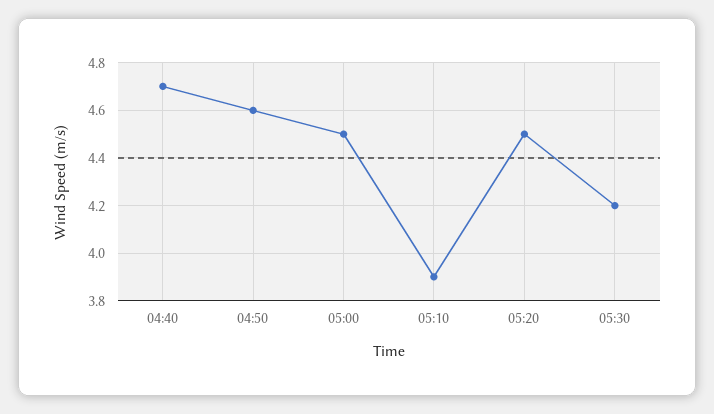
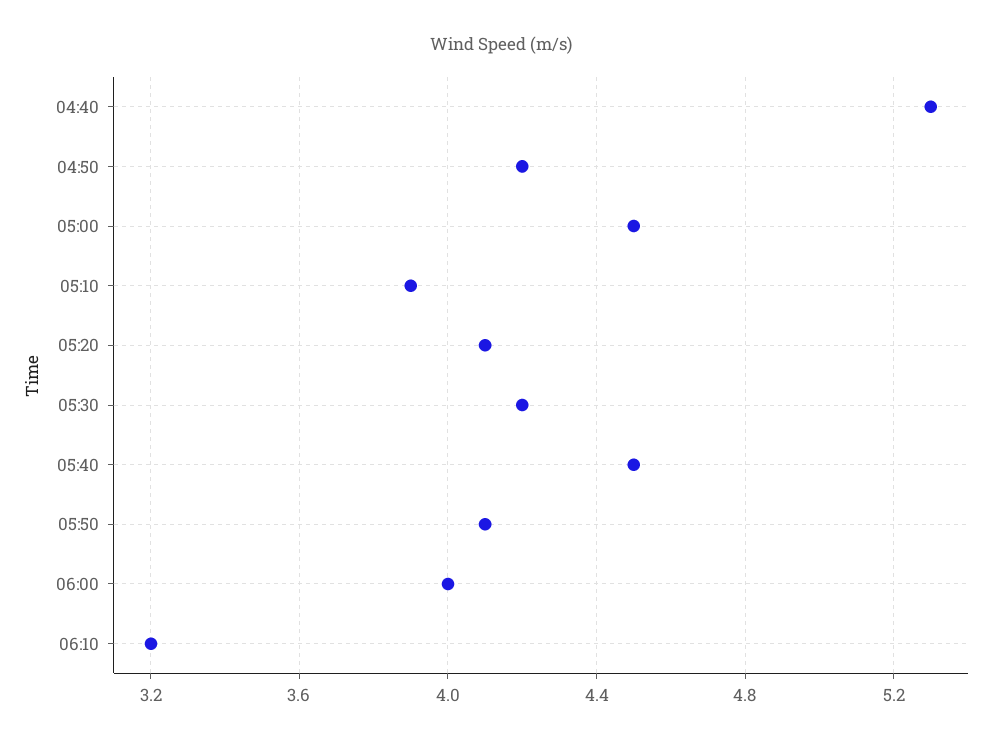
04:40: 4.7 -> 5.3
04:50: 4.6 -> 4.2
05:20: 4.5 -> 4.1
05:40: none -> 4.5
05:50: none -> 4.1
06:00: none -> 4
06:10: none -> 3.2

